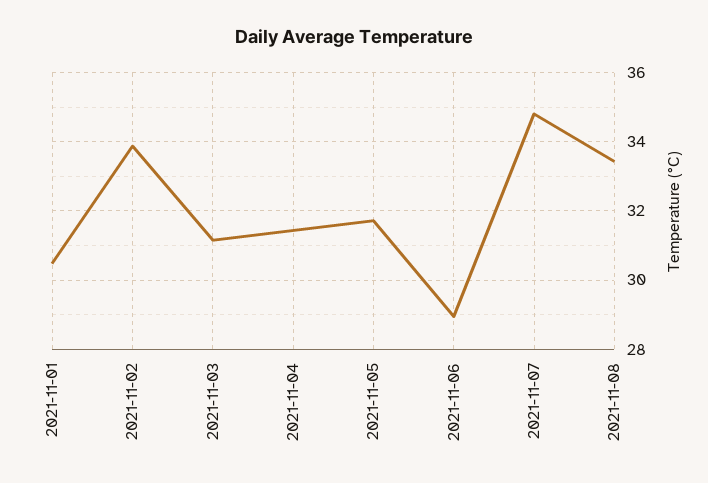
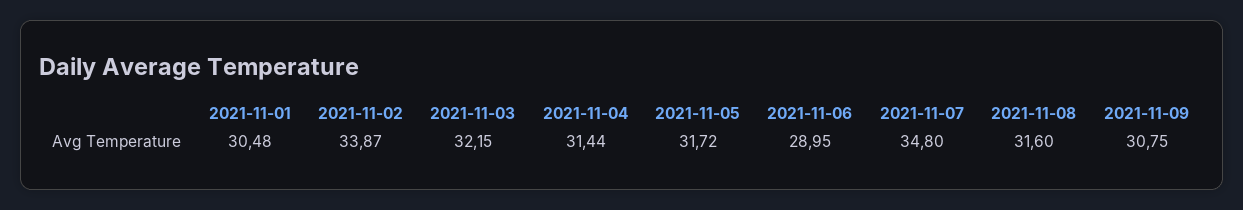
2021-11-03: 31.2 -> 32.15
2021-11-08: 33.4 -> 31.6
2021-11-09: none -> 30.75

